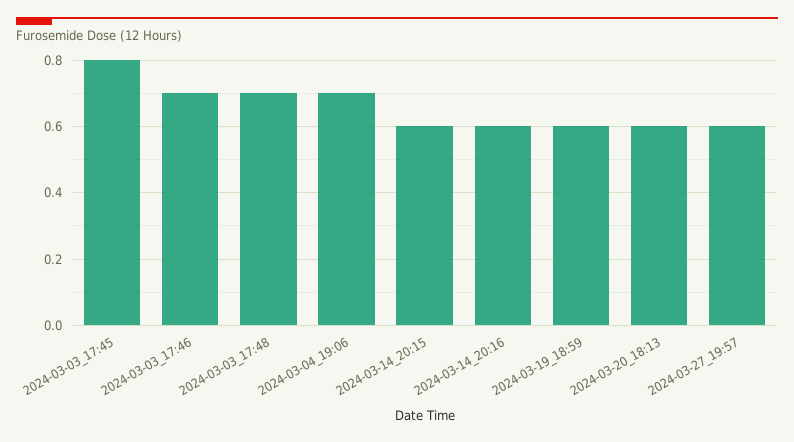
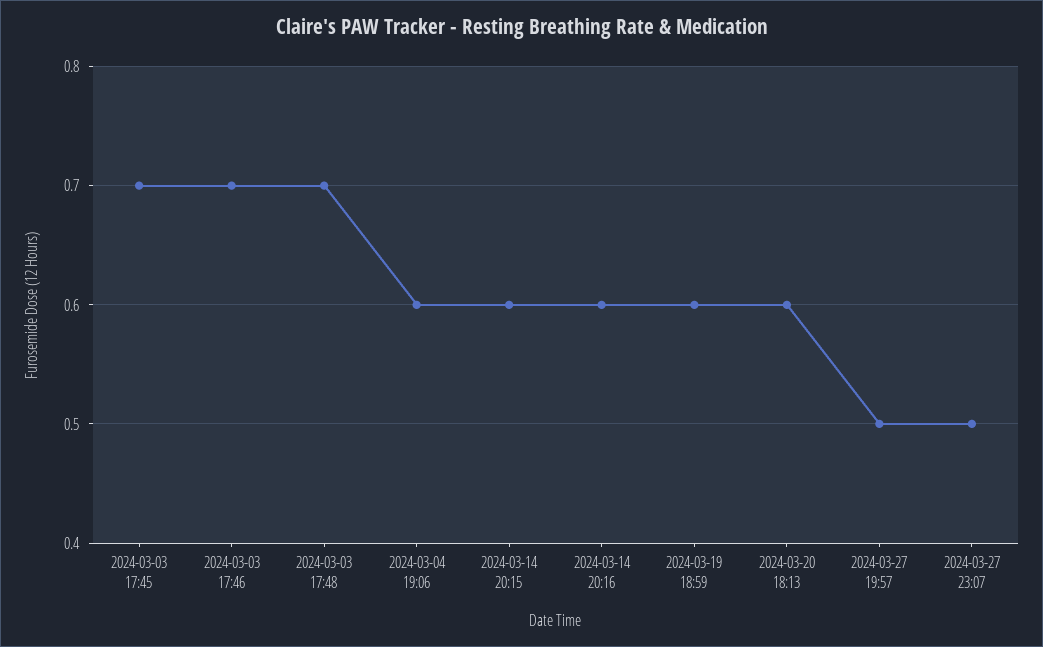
2024-03-03_17:45: 0.8 -> 0.7
2024-03-04_19:06: 0.7 -> 0.6
2024-03-27_19:57: 0.6 -> 0.5
2024-03-27 23:07: none -> 0.5

